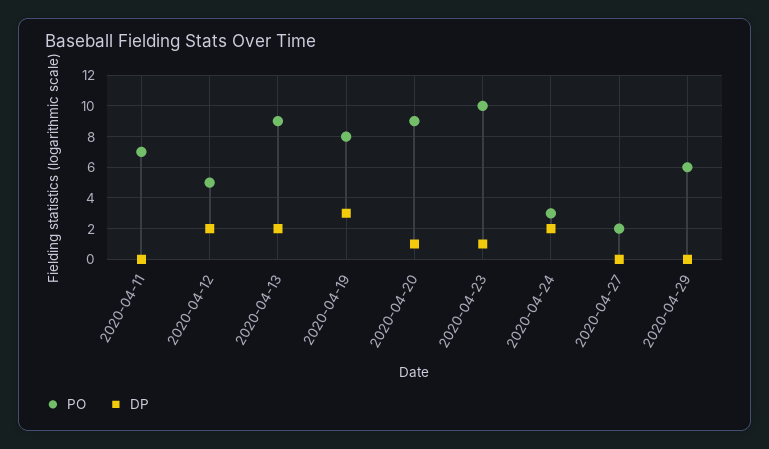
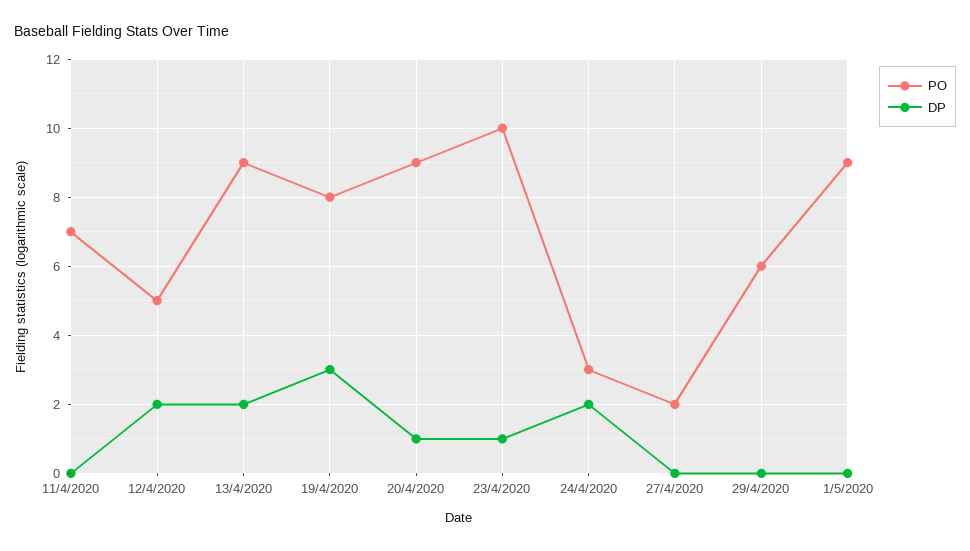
PO, 1/5/2020: none -> 9
DP, 1/5/2020: none -> 0

